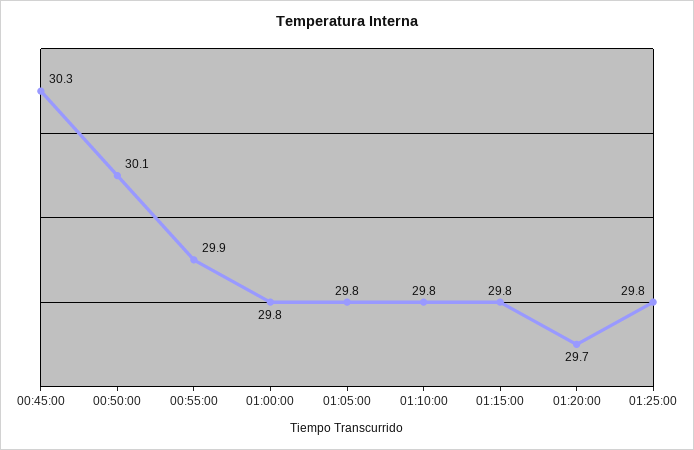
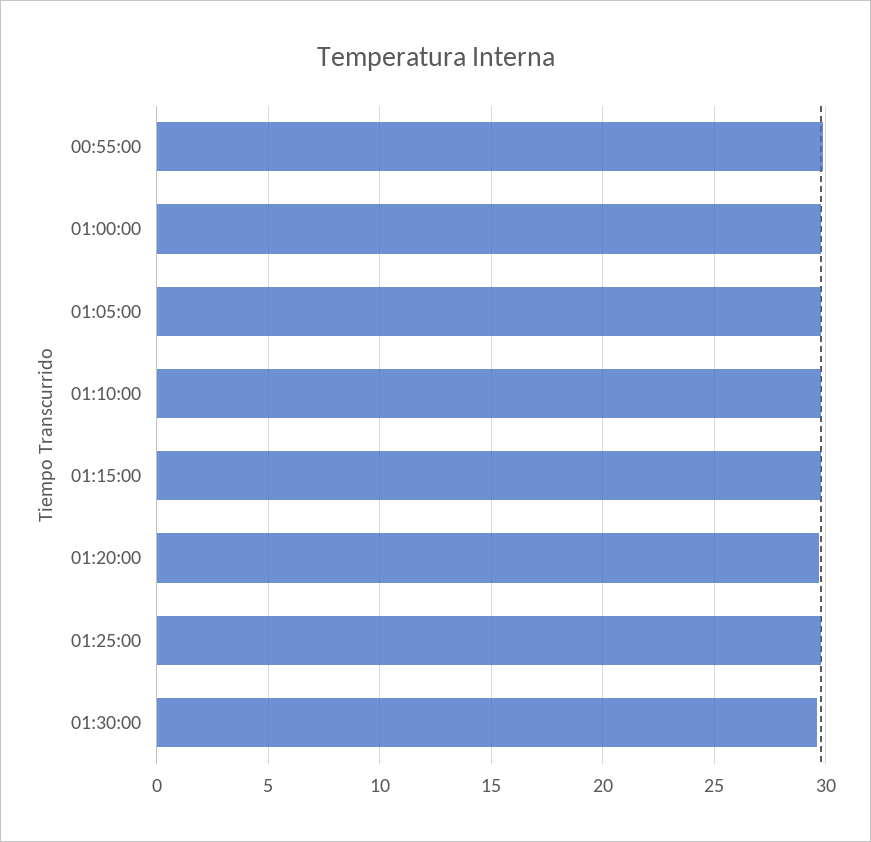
00:45:00: 30.3 -> none
00:50:00: 30.1 -> none
01:30:00: none -> 29.5

